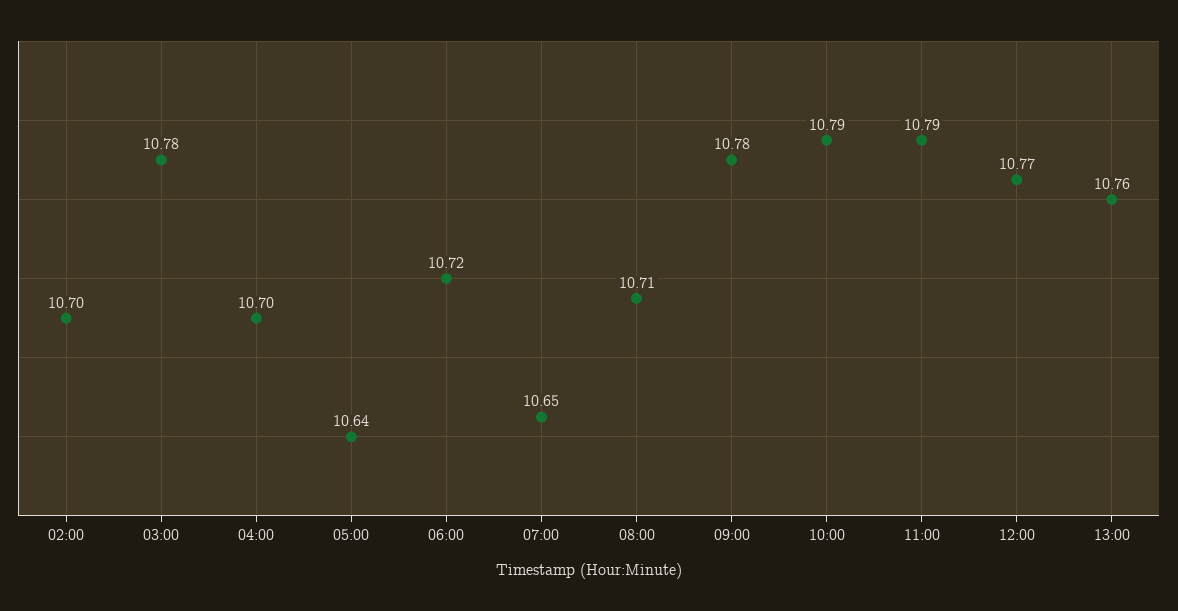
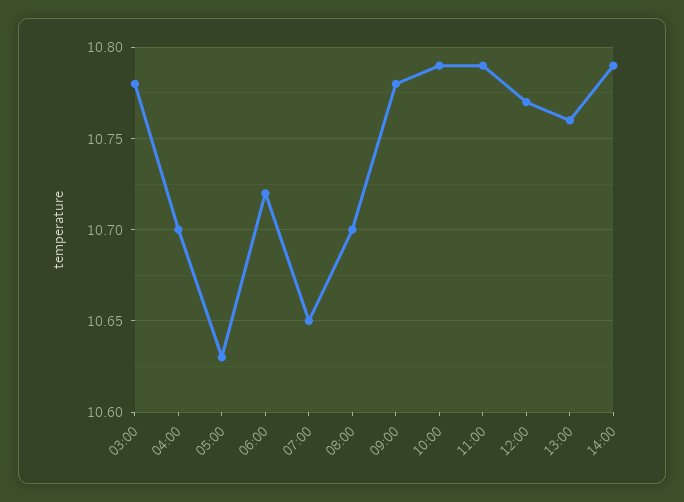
02:00: 10.7 -> none
05:00: 10.64 -> 10.63
08:00: 10.71 -> 10.7
14:00: none -> 10.79

